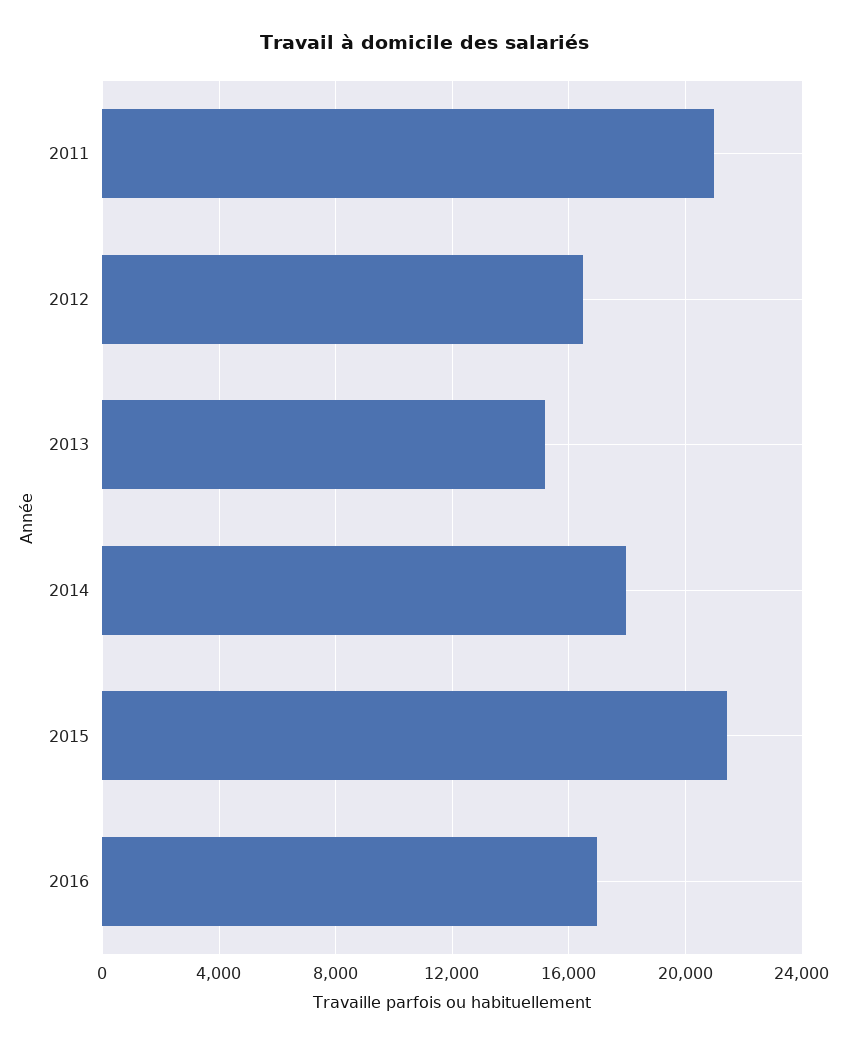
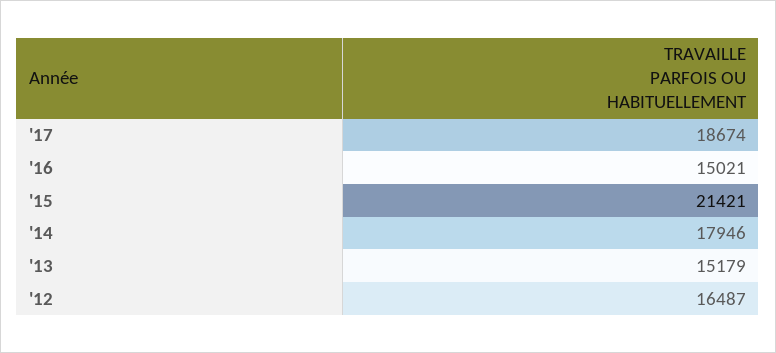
2011: 21000 -> none
2016: 17000 -> 15021
'17: none -> 18674

